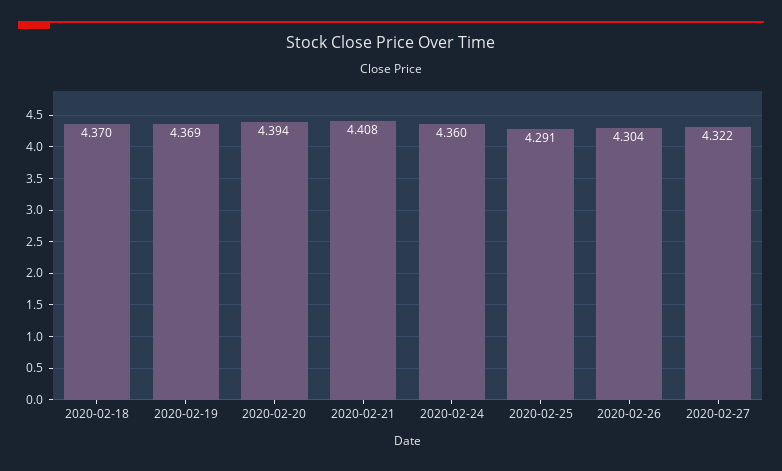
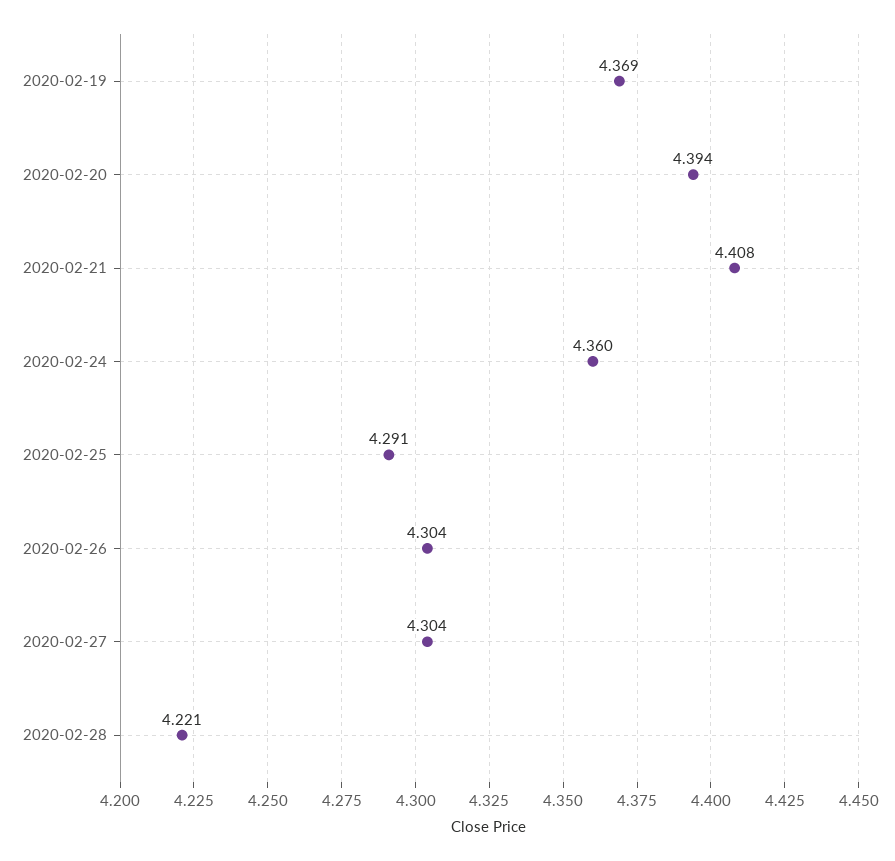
2020-02-18: 4.37 -> none
2020-02-27: 4.322 -> 4.304
2020-02-28: none -> 4.221

